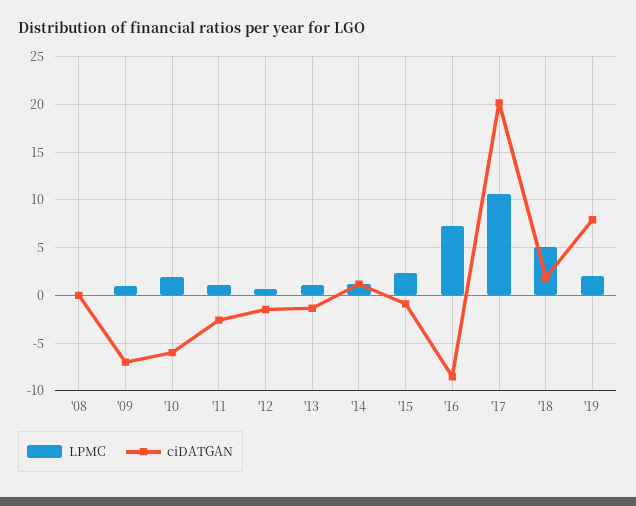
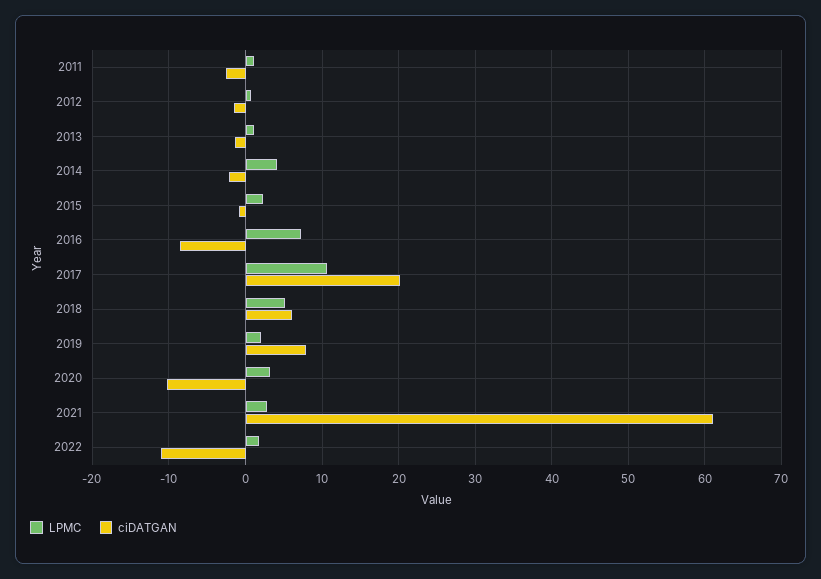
LPMC, '08: 0 -> none
ciDATGAN, '08: 0 -> none
LPMC, '09: 1 -> none
ciDATGAN, '09: -7 -> none
LPMC, '10: 2 -> none
ciDATGAN, '10: -6 -> none
LPMC, '14: 1 -> 4
ciDATGAN, '14: 1 -> -2
ciDATGAN, '18: 2 -> 6
LPMC, 2020: none -> 3
ciDATGAN, 2020: none -> -10
LPMC, 2021: none -> 3
ciDATGAN, 2021: none -> 61
LPMC, 2022: none -> 2
ciDATGAN, 2022: none -> -11

